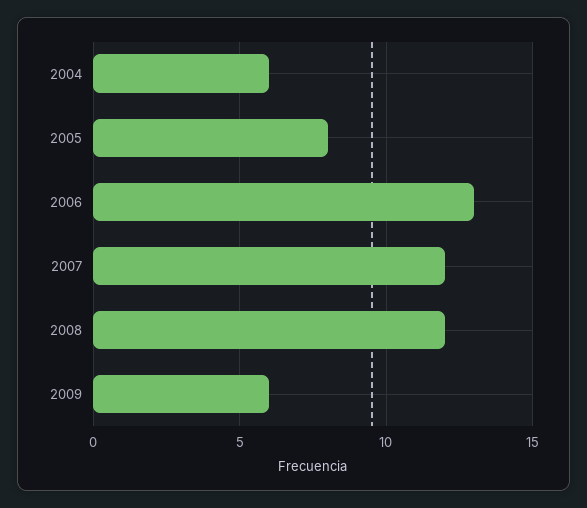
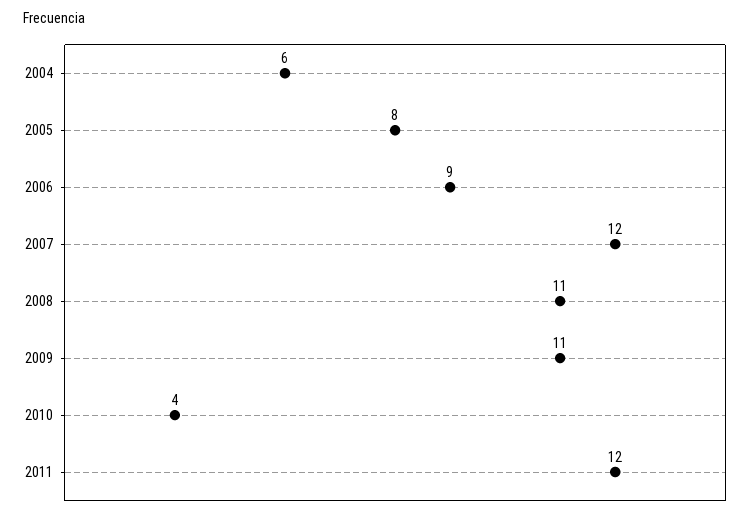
2006: 13 -> 9
2008: 12 -> 11
2009: 6 -> 11
2010: none -> 4
2011: none -> 12

